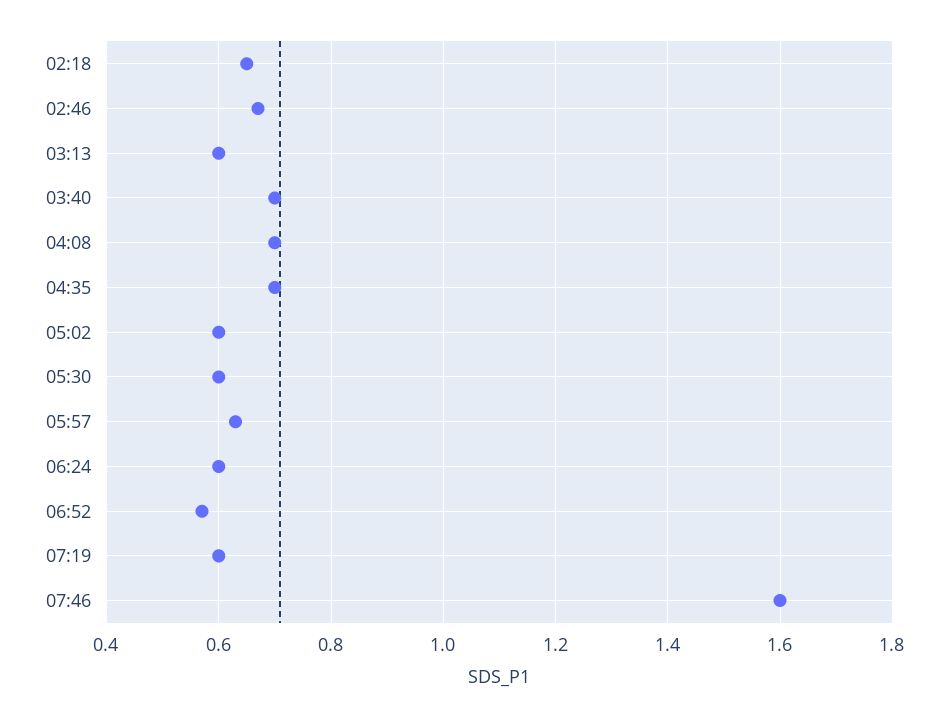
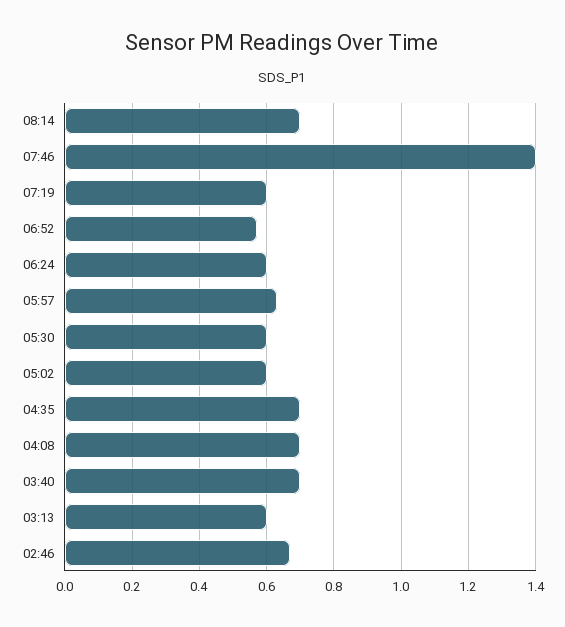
02:18: 0.65 -> none
07:46: 1.6 -> 1.4
08:14: none -> 0.7

